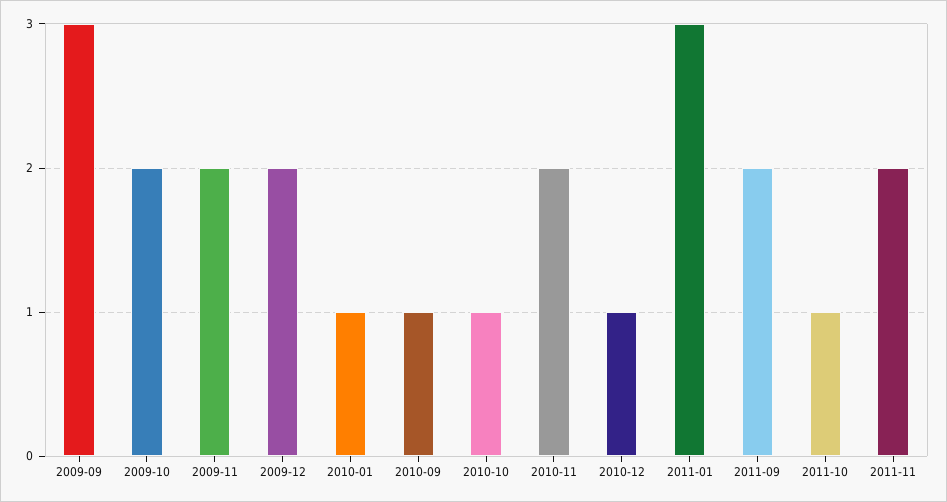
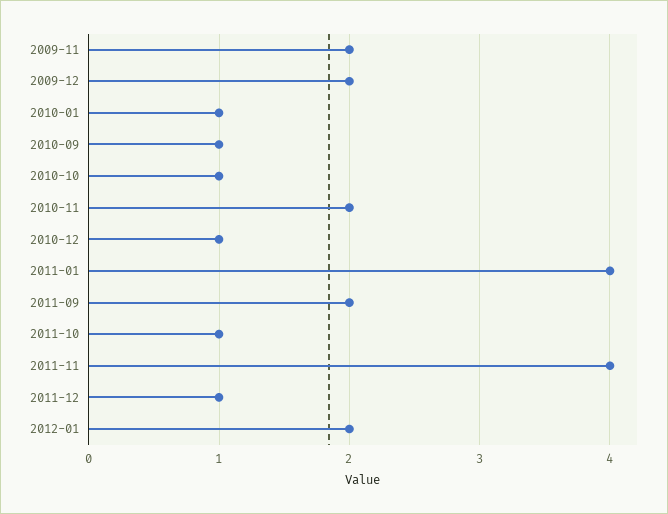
2009-09: 3 -> none
2009-10: 2 -> none
2011-01: 3 -> 4
2011-11: 2 -> 4
2011-12: none -> 1
2012-01: none -> 2

